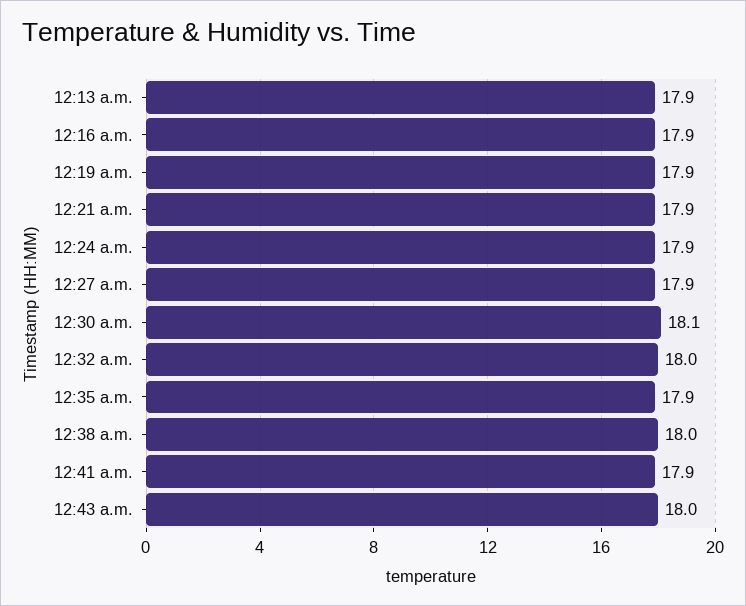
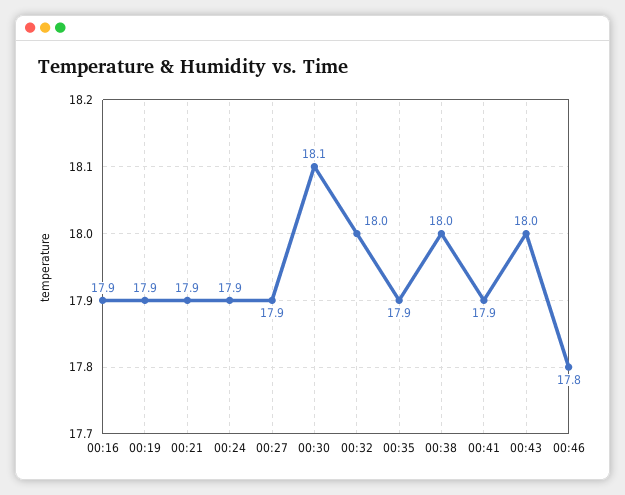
12:13 a.m.: 17.9 -> none
00:46: none -> 17.8

